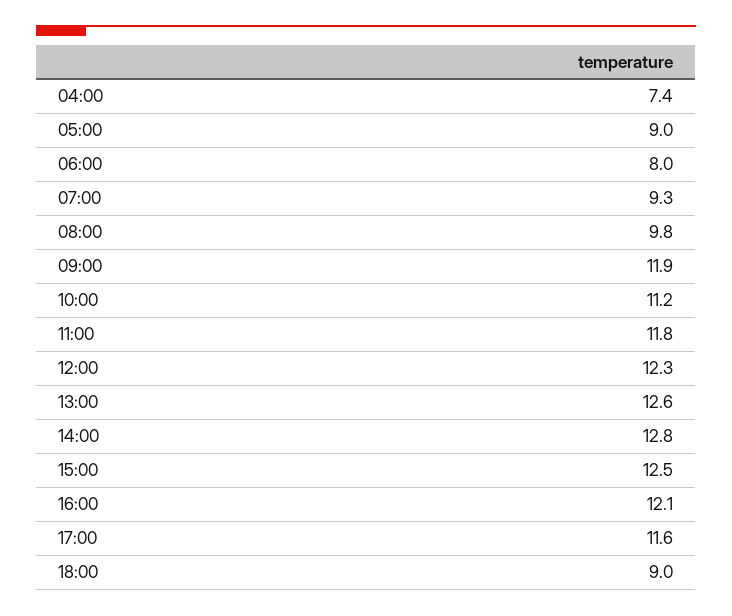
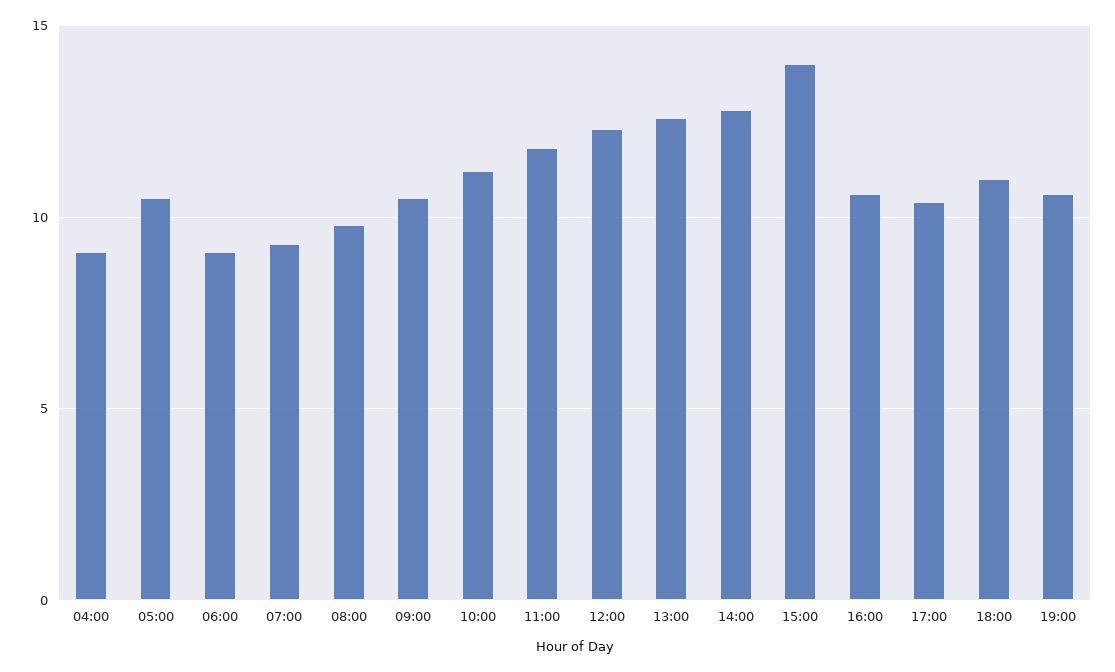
04:00: 7.4 -> 9
05:00: 9 -> 10.5
06:00: 8 -> 9
09:00: 11.9 -> 10.5
15:00: 12.5 -> 14
16:00: 12.1 -> 10.5
17:00: 11.6 -> 10.5
18:00: 9 -> 11
19:00: none -> 10.5

